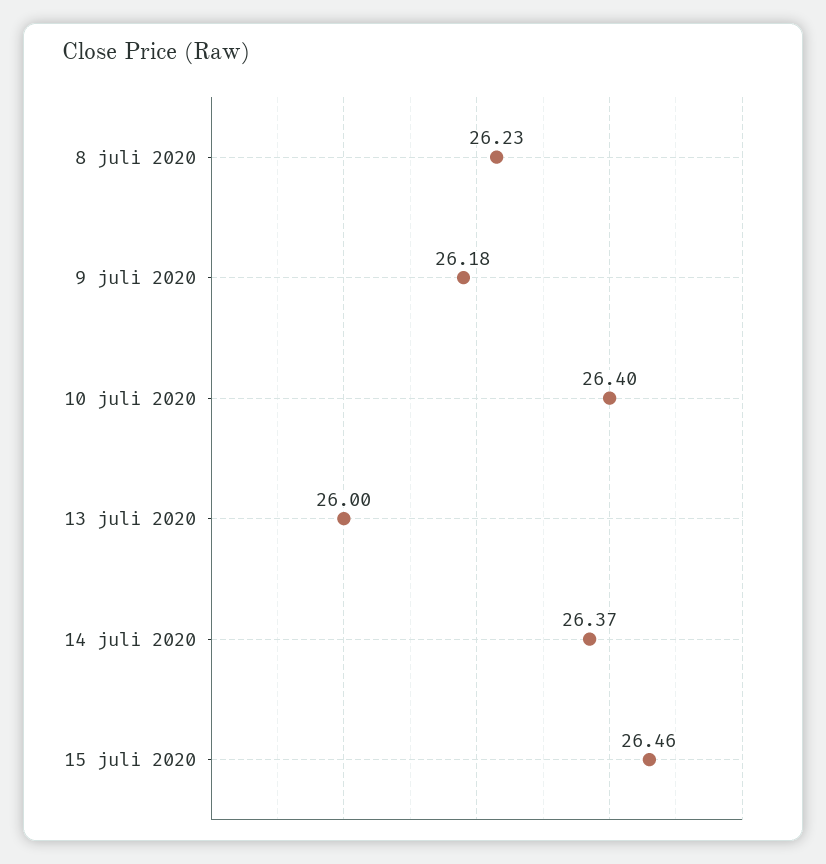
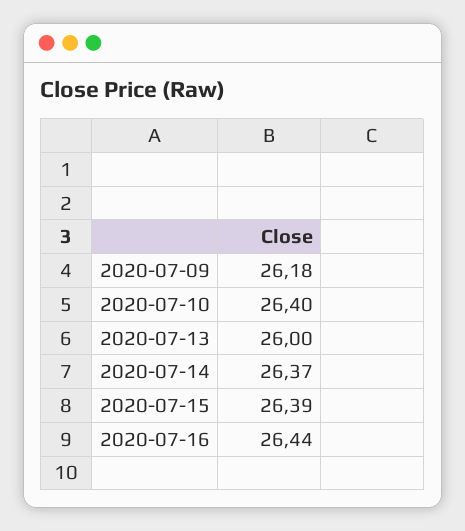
8 juli 2020: 26.23 -> none
15 juli 2020: 26.46 -> 26.39
2020-07-16: none -> 26.44

